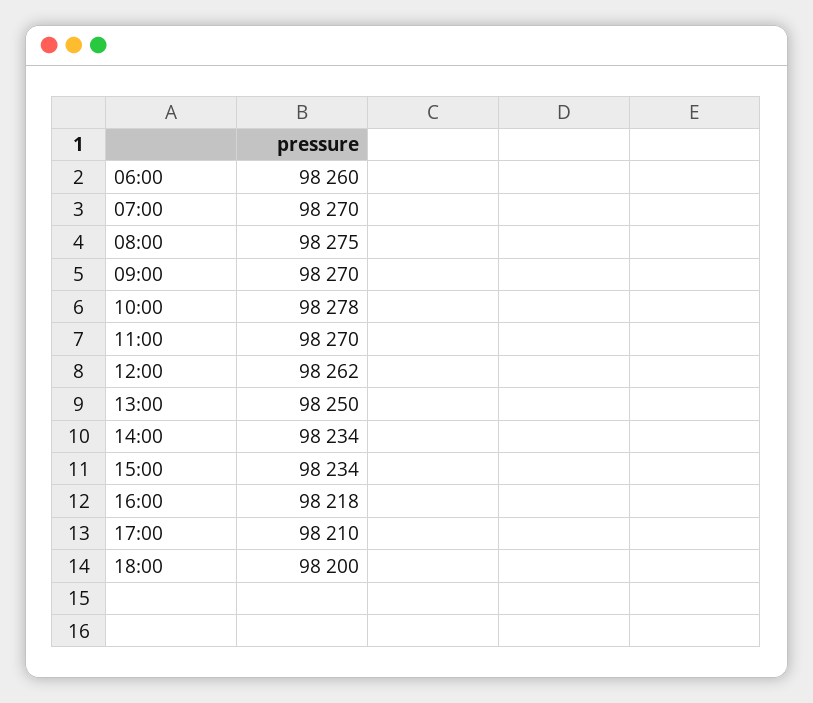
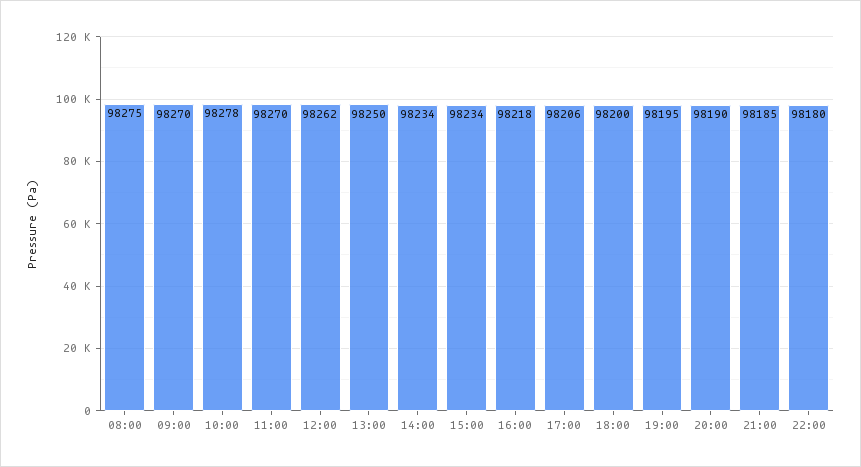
06:00: 98260 -> none
07:00: 98270 -> none
17:00: 98210 -> 98206
19:00: none -> 98195
20:00: none -> 98190
21:00: none -> 98185
22:00: none -> 98180

